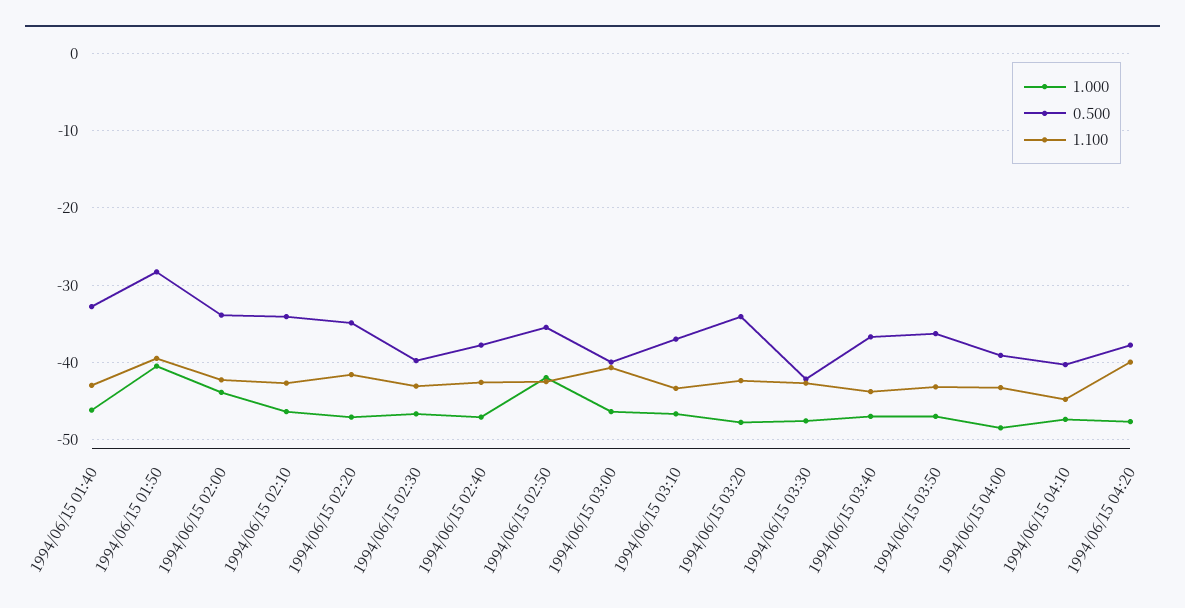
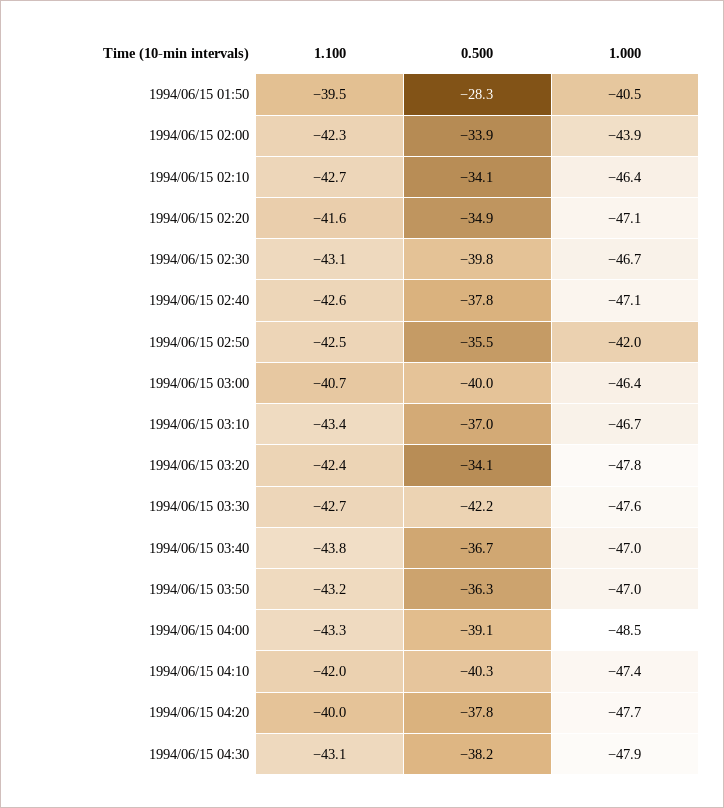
1.000, 1994/06/15 01:40: -46 -> none
0.500, 1994/06/15 01:40: -33 -> none
1.100, 1994/06/15 01:40: -43 -> none
1.100, 1994/06/15 04:10: -45 -> -42
1.100, 1994/06/15 04:30: none -> -43.1
0.500, 1994/06/15 04:30: none -> -38.2
1.000, 1994/06/15 04:30: none -> -47.9

